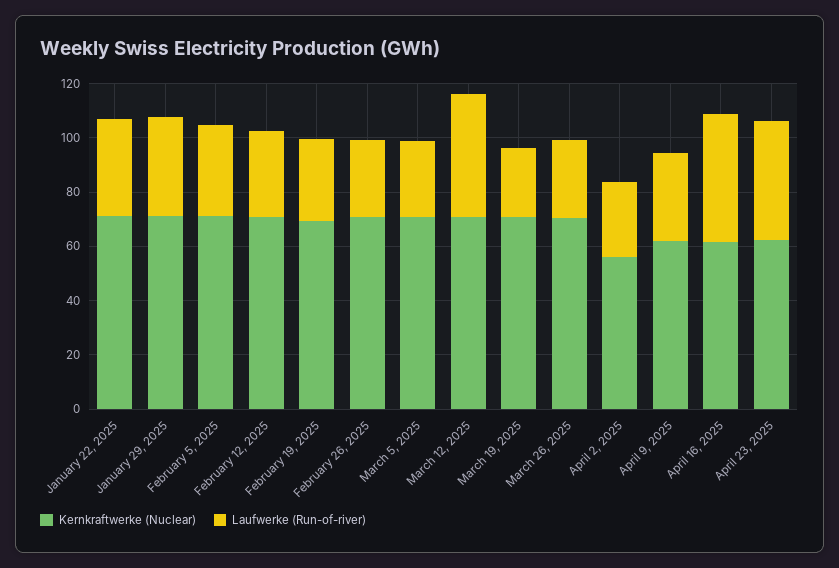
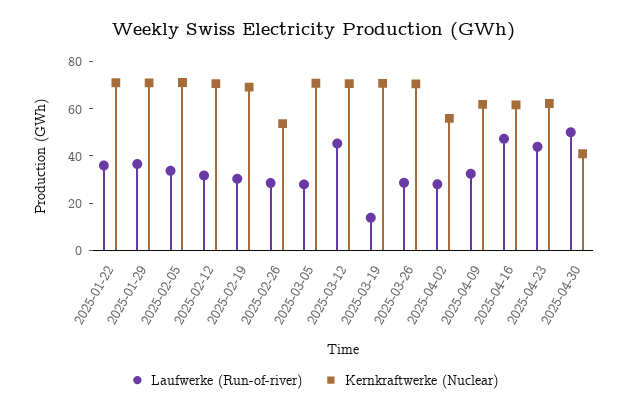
Kernkraftwerke (Nuclear), February 26, 2025: 70 -> 55
Laufwerke (Run-of-river), March 19, 2025: 25 -> 15
Laufwerke (Run-of-river), 2025-04-30: none -> 50
Kernkraftwerke (Nuclear), 2025-04-30: none -> 40

